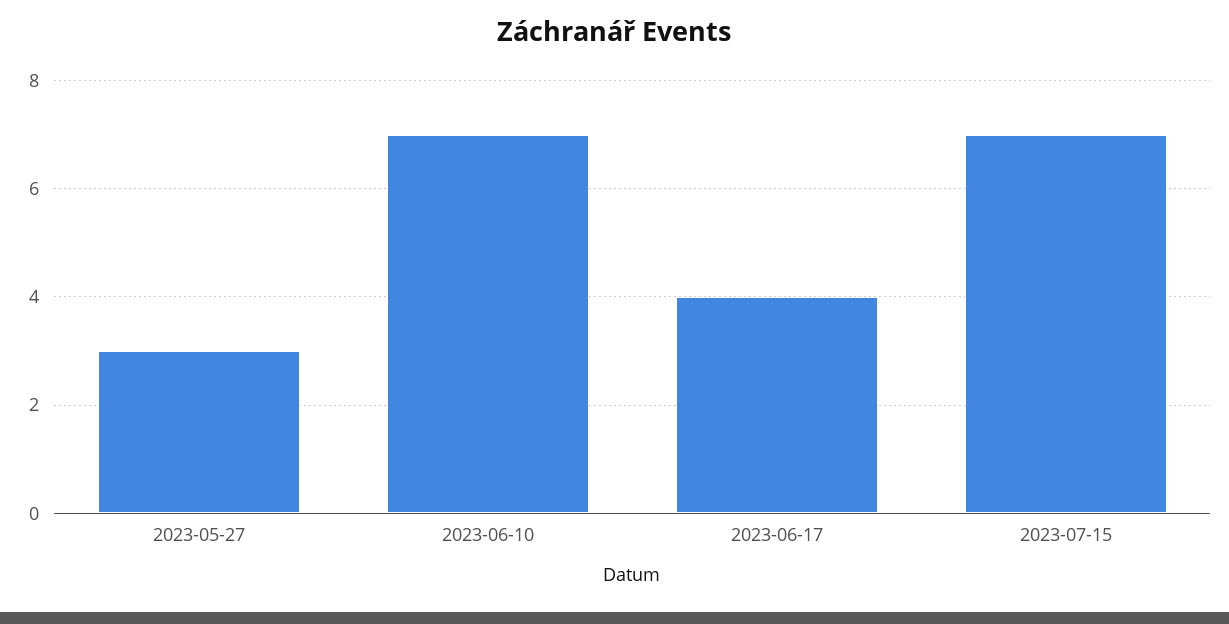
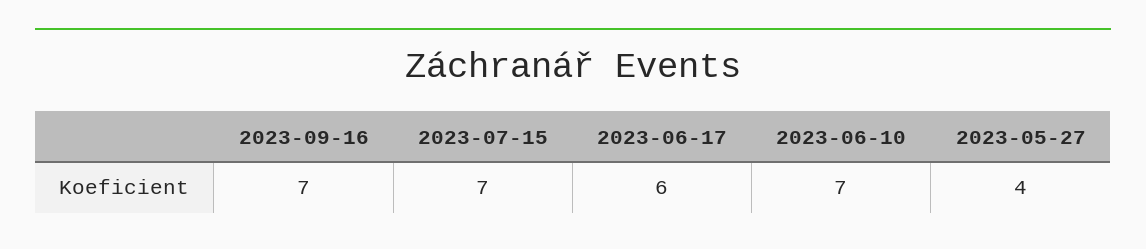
2023-05-27: 3 -> 4
2023-06-17: 4 -> 6
2023-09-16: none -> 7

